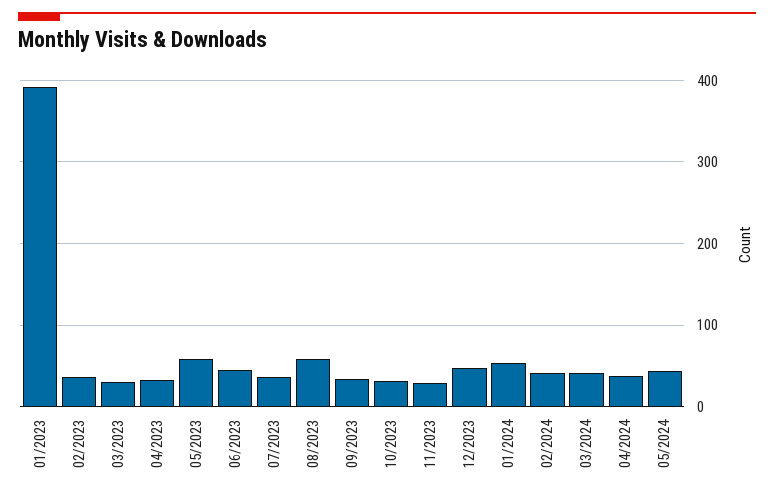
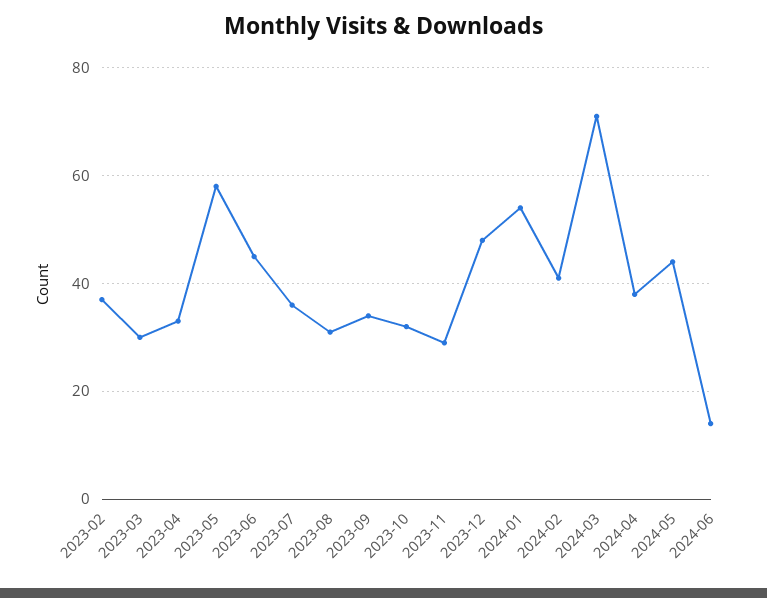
01/2023: 390 -> none
08/2023: 60 -> 30
03/2024: 40 -> 70
2024-06: none -> 15

